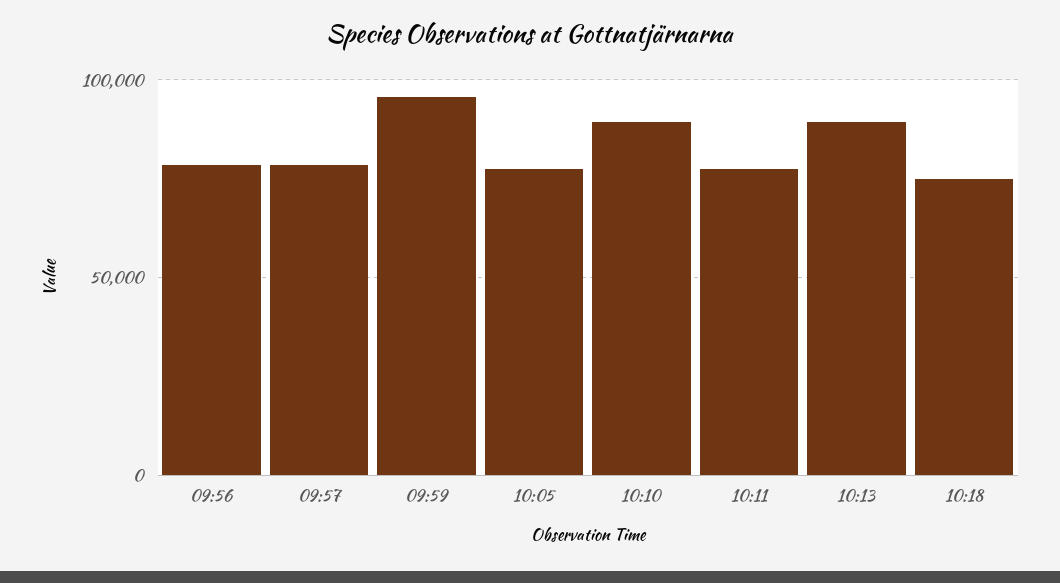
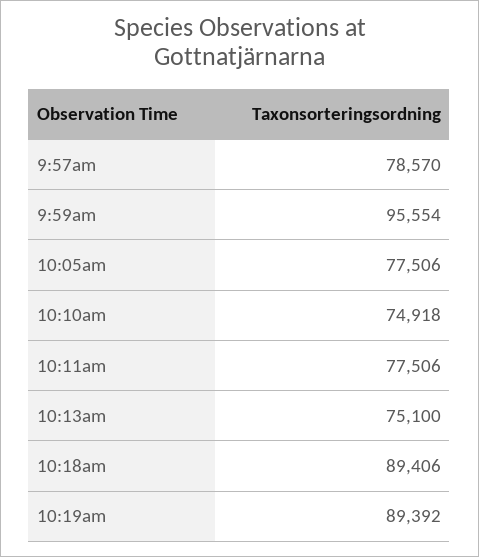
09:56: 80000 -> none
10:10: 90000 -> 74918
10:13: 90000 -> 75100
10:18: 75000 -> 89406
10:19am: none -> 89392

